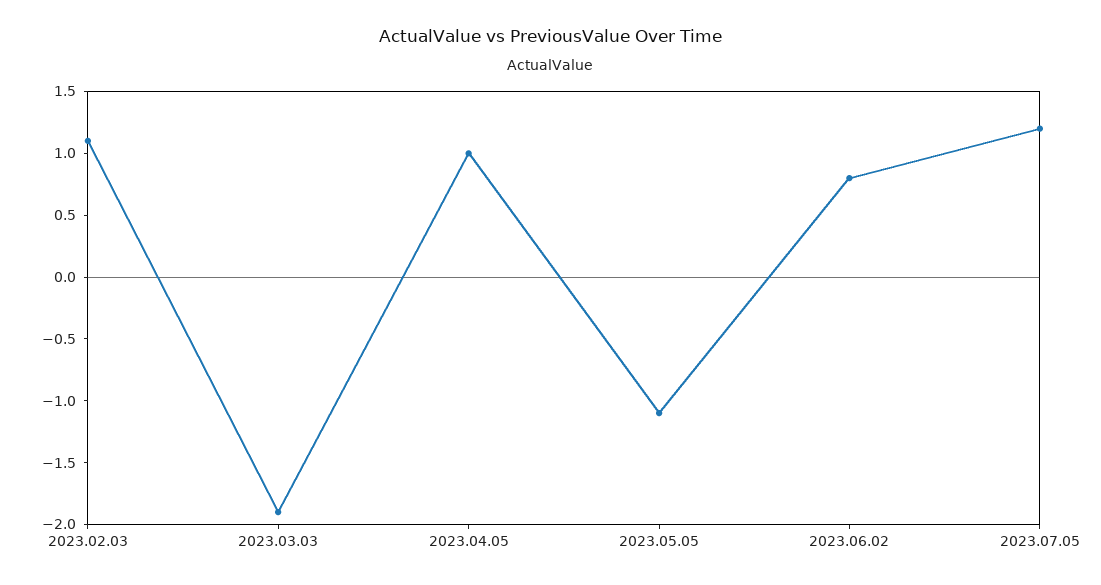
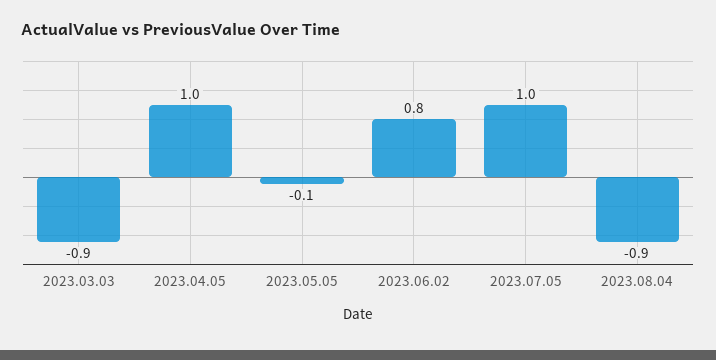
2023.02.03: 1.1 -> none
2023.03.03: -1.9 -> -0.9
2023.05.05: -1.1 -> -0.1
2023.07.05: 1.2 -> 1
2023.08.04: none -> -0.9

